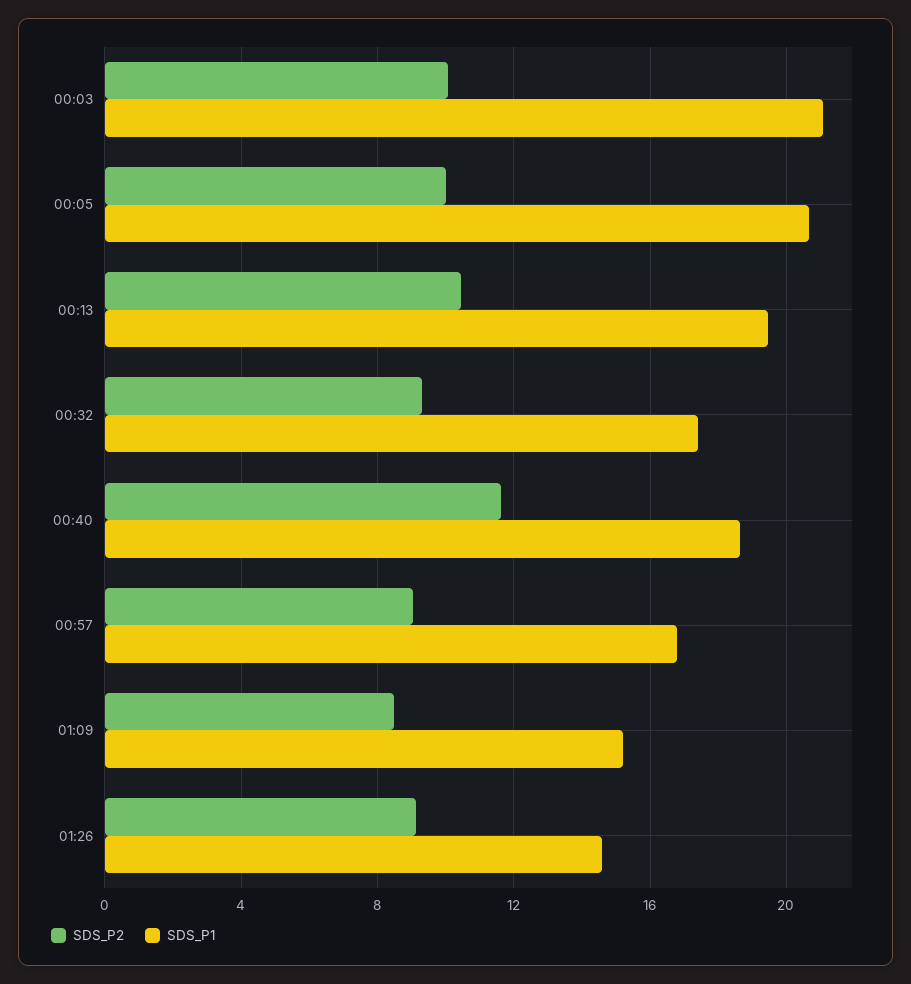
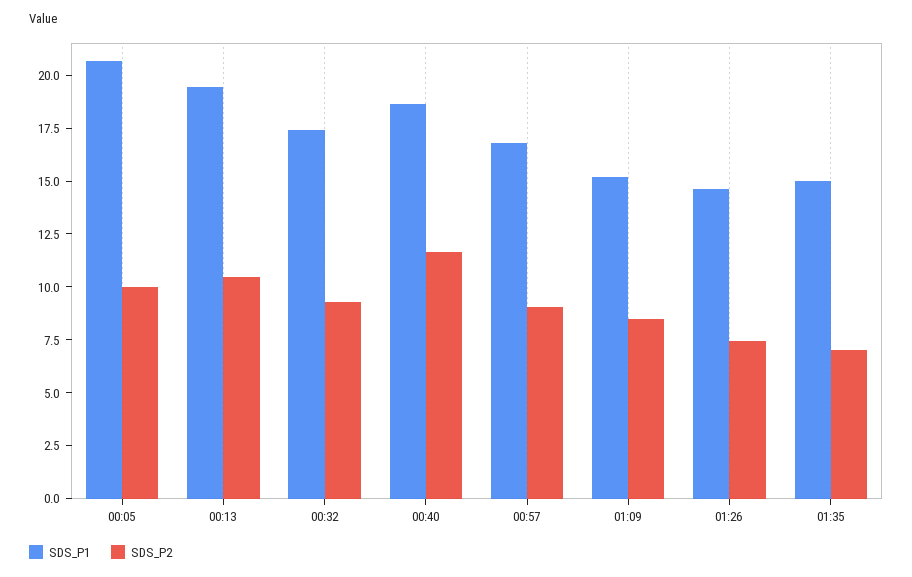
SDS_P2, 00:03: 10 -> none
SDS_P1, 00:03: 21 -> none
SDS_P2, 01:26: 9 -> 7.5
SDS_P1, 01:35: none -> 15
SDS_P2, 01:35: none -> 7

